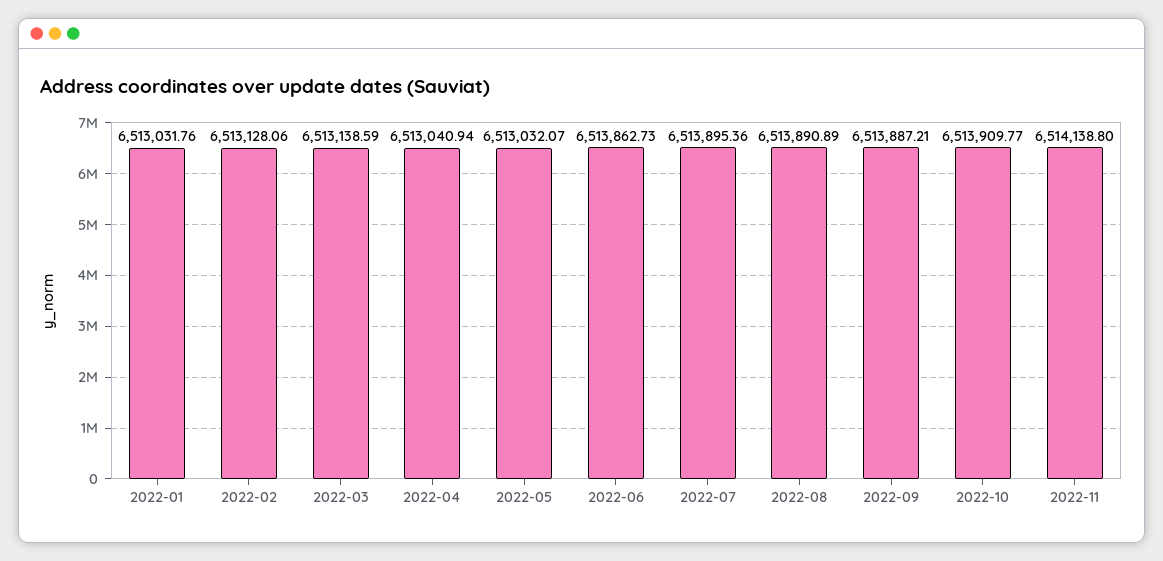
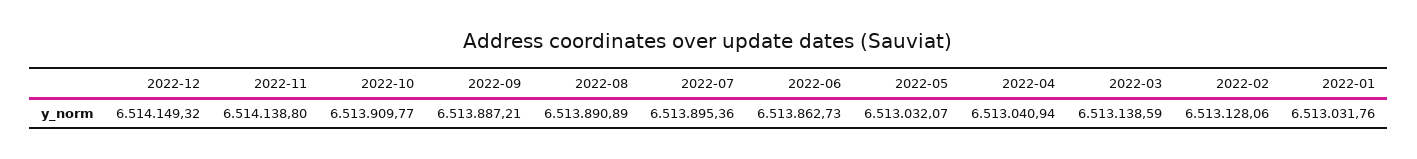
2022-12: none -> 6514149.32

